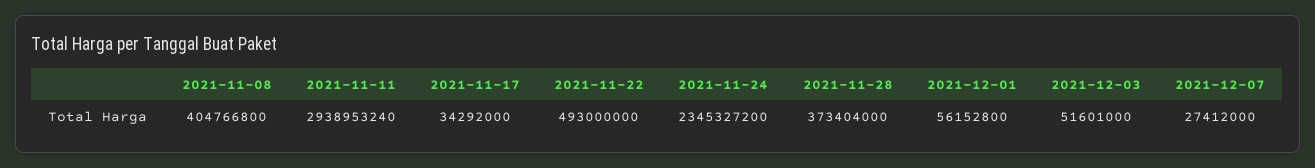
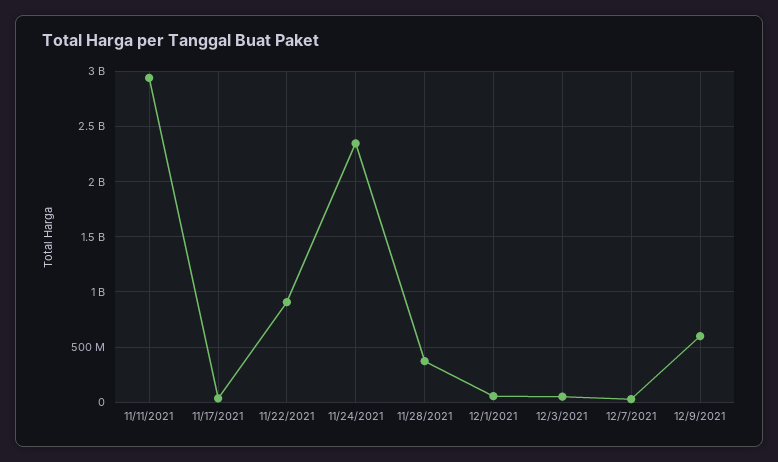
2021-11-08: 404766800 -> none
2021-11-22: 493000000 -> 900000000
12/9/2021: none -> 600000000

